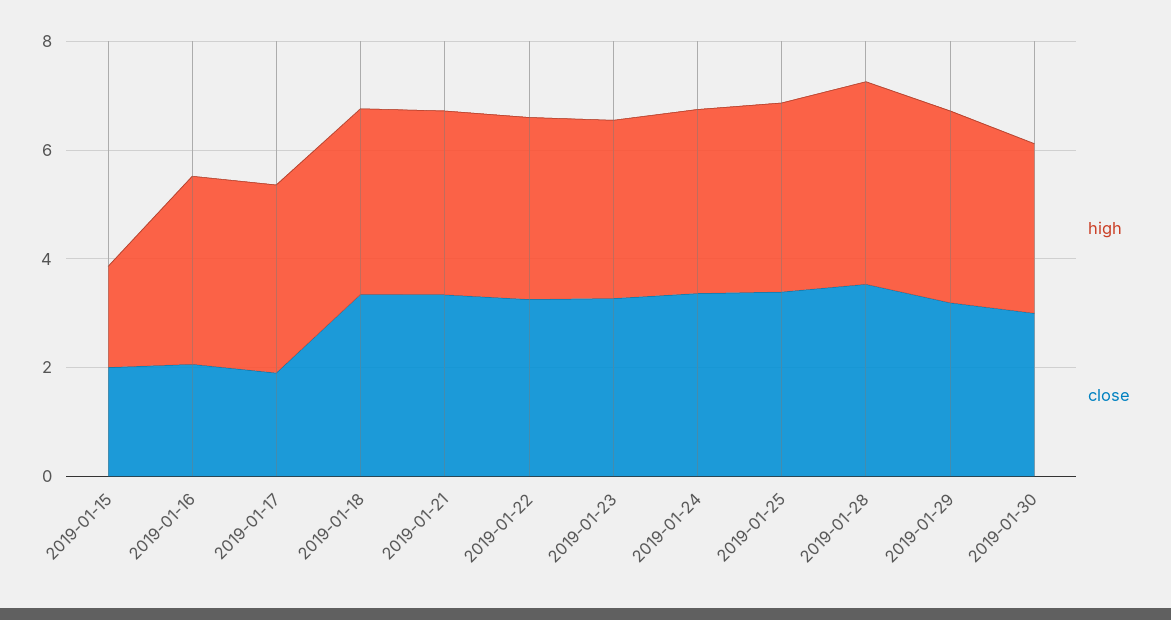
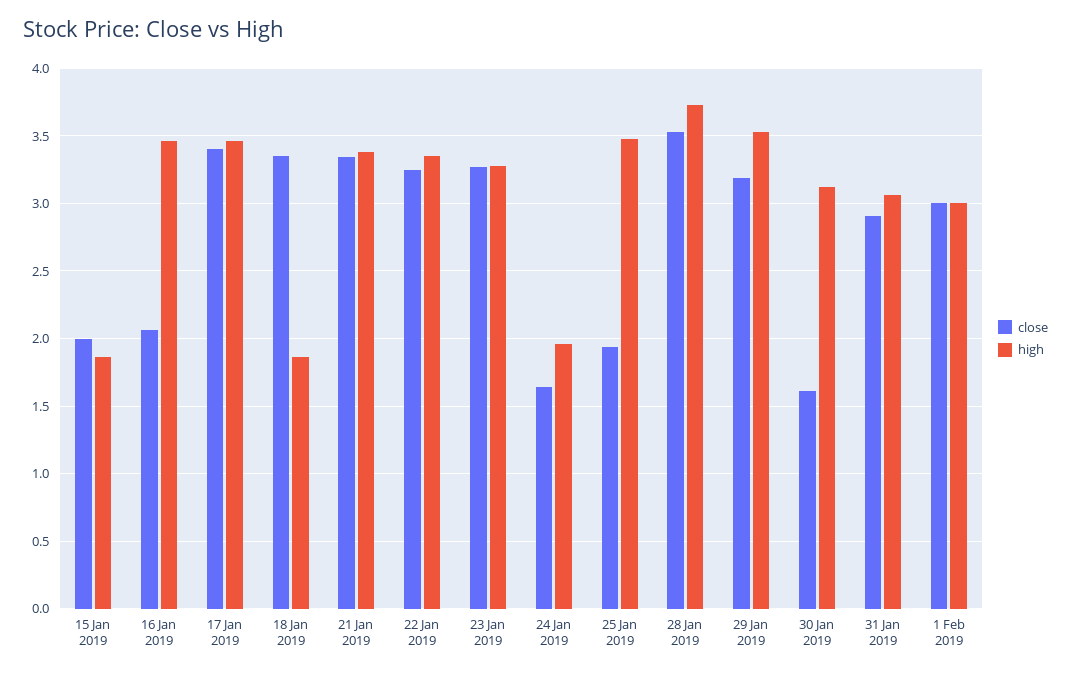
close, 2019-01-17: 2 -> 3.4
high, 2019-01-18: 3.5 -> 1.85
high, 2019-01-24: 3.5 -> 1.95
close, 2019-01-24: 3.5 -> 1.65
close, 2019-01-25: 3.5 -> 1.95
close, 2019-01-30: 3 -> 1.6
close, 31 Jan 2019: none -> 2.9
high, 31 Jan 2019: none -> 3.05
close, 1 Feb 2019: none -> 3
high, 1 Feb 2019: none -> 3

